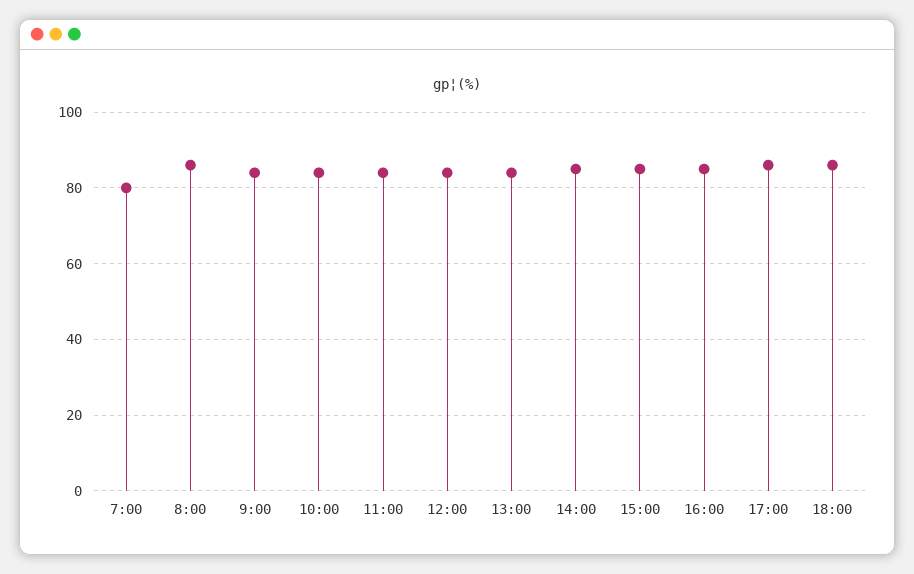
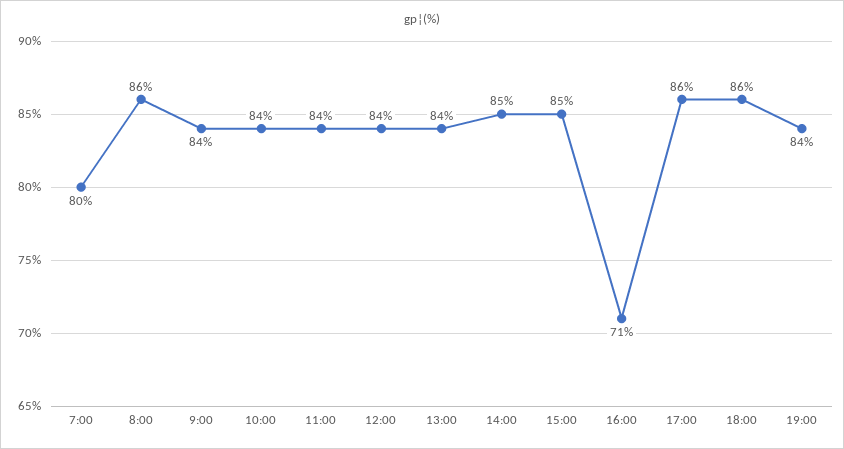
16:00: 85 -> 71
19:00: none -> 84

